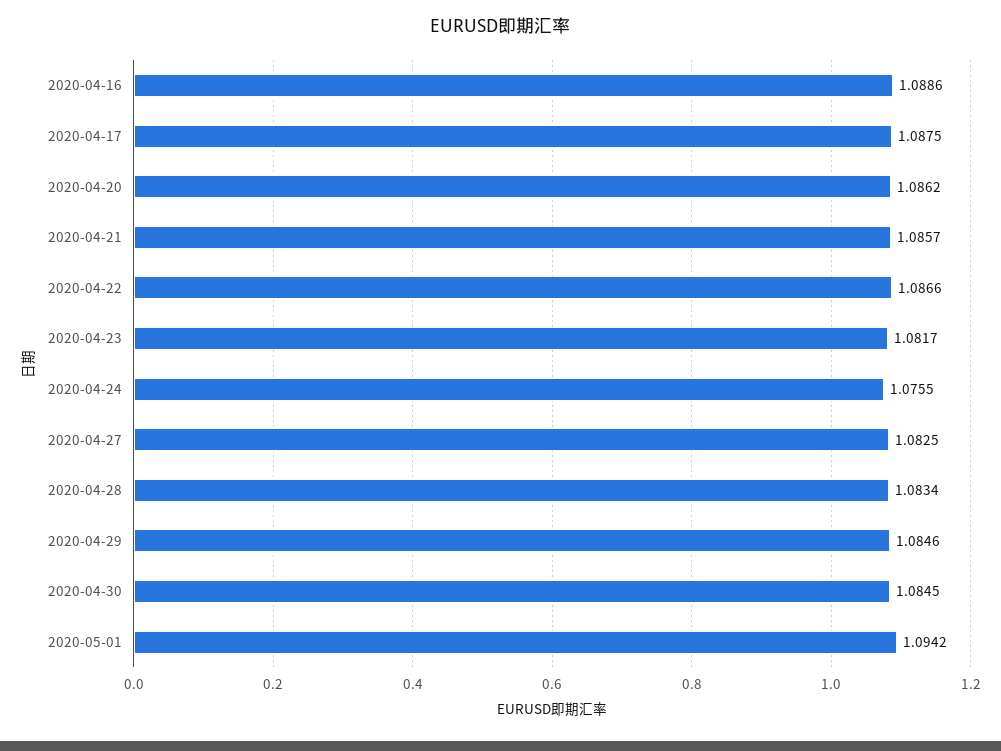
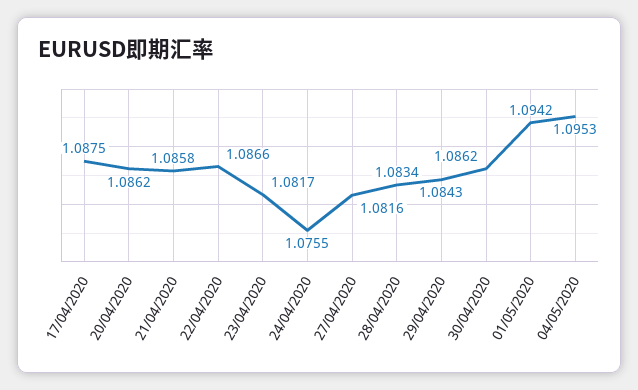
2020-04-16: 1.0886 -> none
2020-04-21: 1.0857 -> 1.0858
2020-04-27: 1.0825 -> 1.0816
2020-04-29: 1.0846 -> 1.0843
2020-04-30: 1.0845 -> 1.0862
04/05/2020: none -> 1.0953

